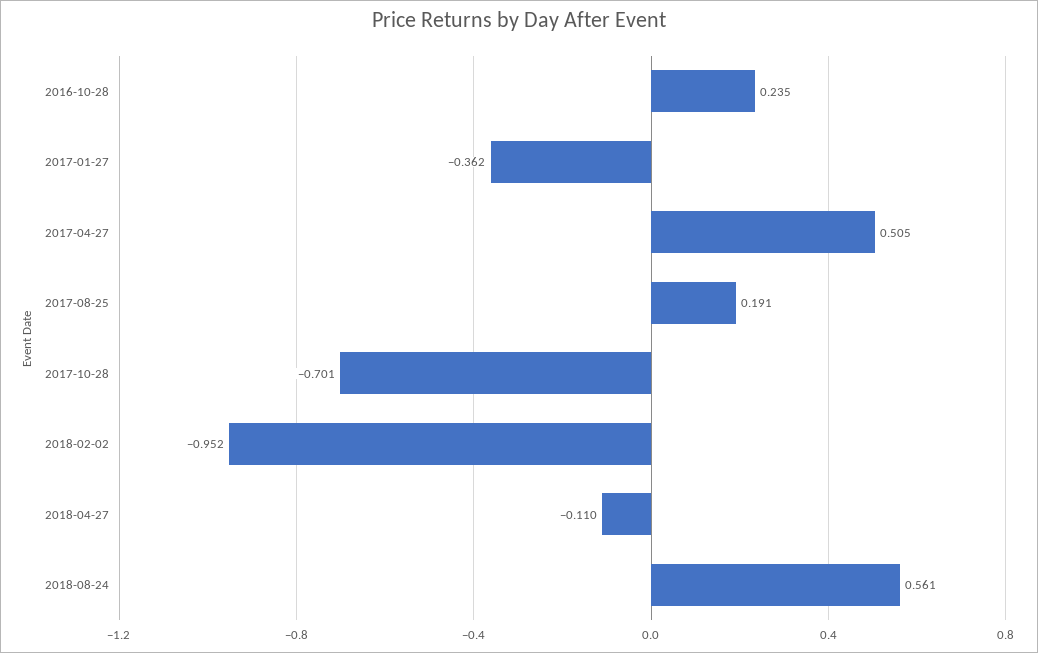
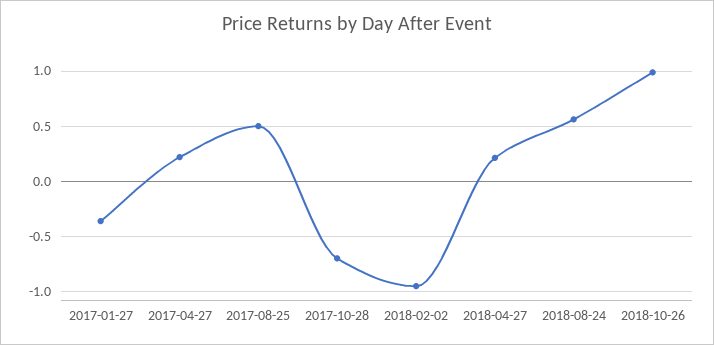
2016-10-28: 0.235 -> none
2017-04-27: 0.505 -> 0.2
2017-08-25: 0.191 -> 0.5
2018-04-27: -0.11 -> 0.2
2018-10-26: none -> 1

